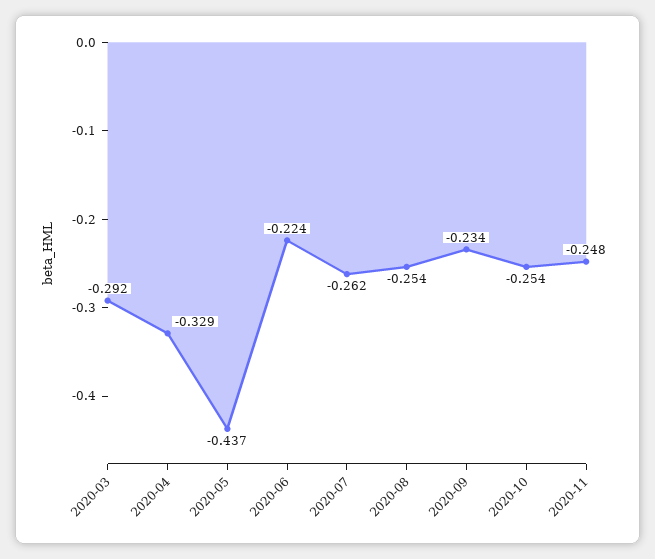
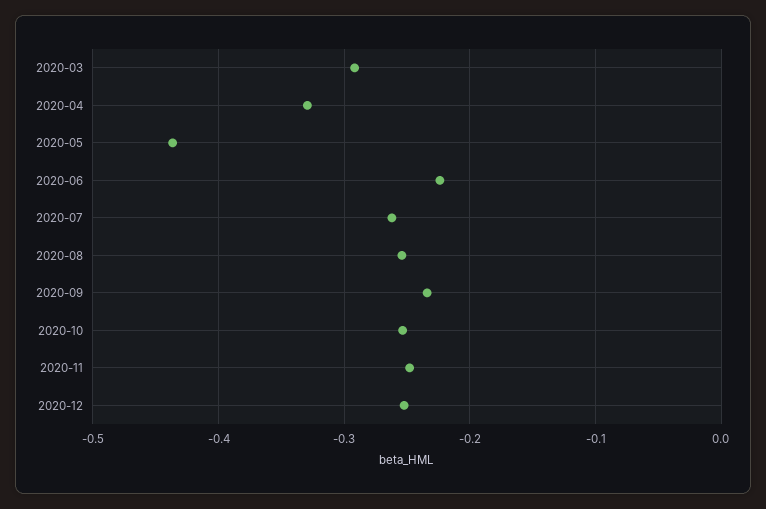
2020-12: none -> -0.25

